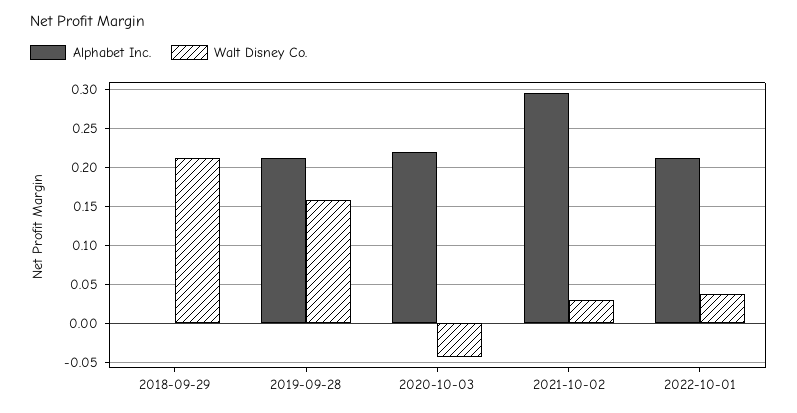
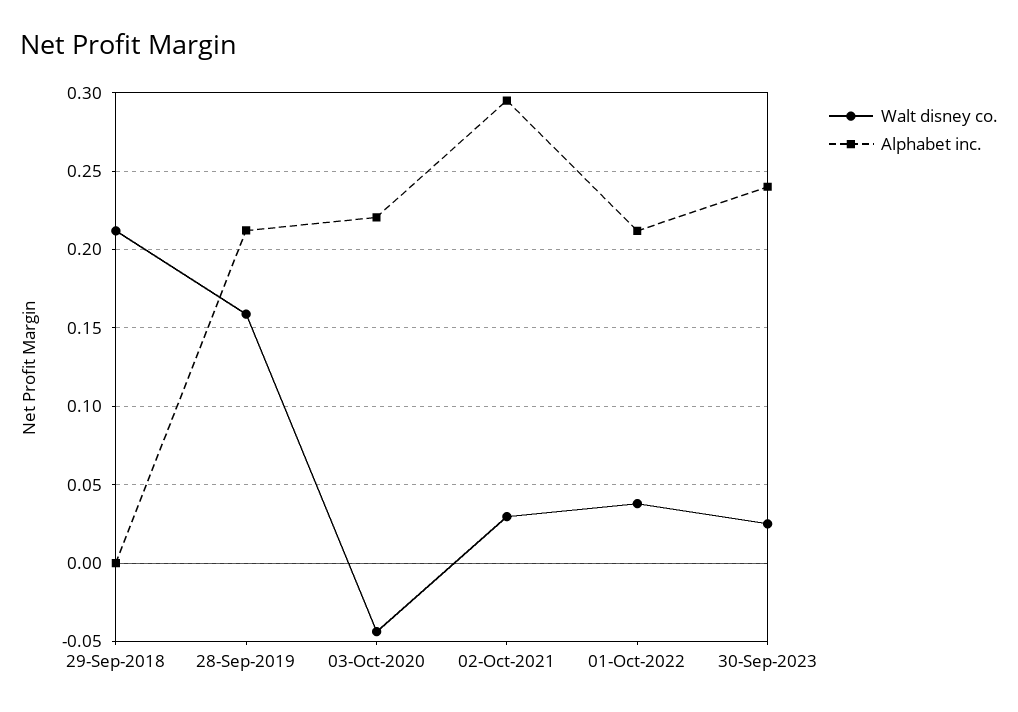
Walt Disney Co., 30-Sep-2023: none -> 0.025
Alphabet Inc., 30-Sep-2023: none -> 0.24

